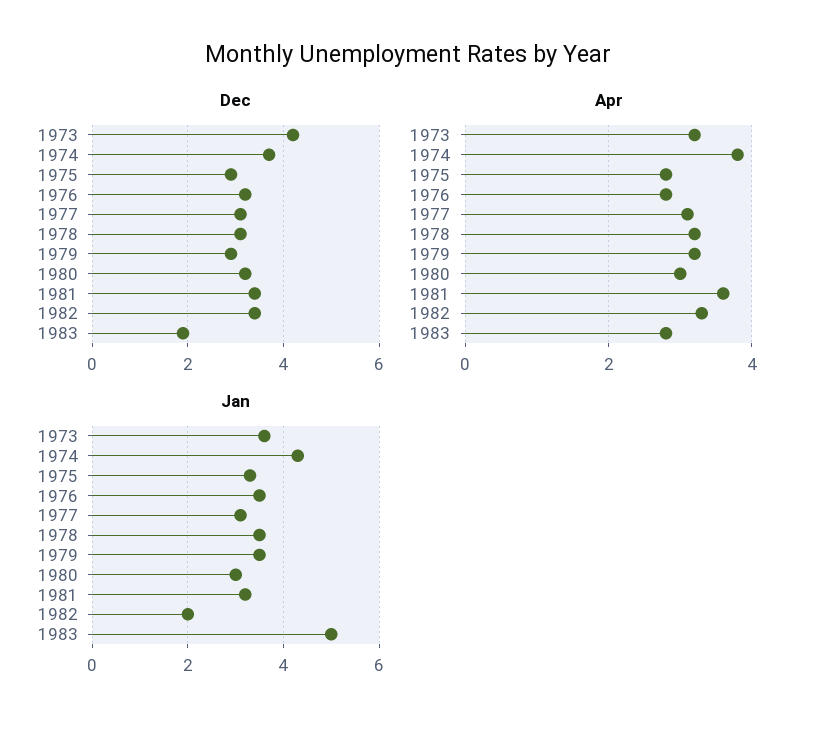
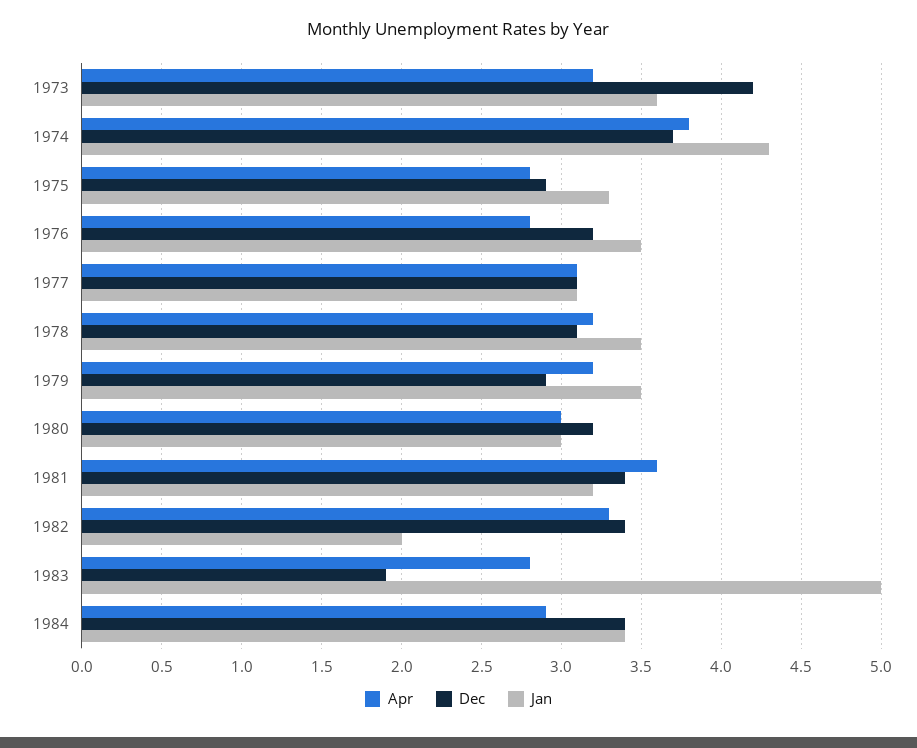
Apr, 1984: none -> 2.9
Dec, 1984: none -> 3.4
Jan, 1984: none -> 3.4

